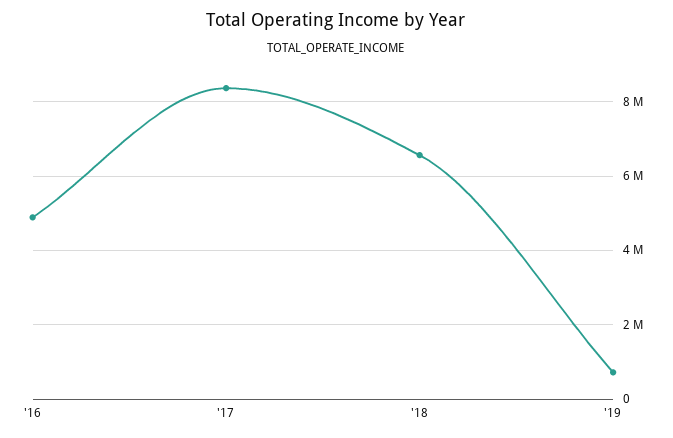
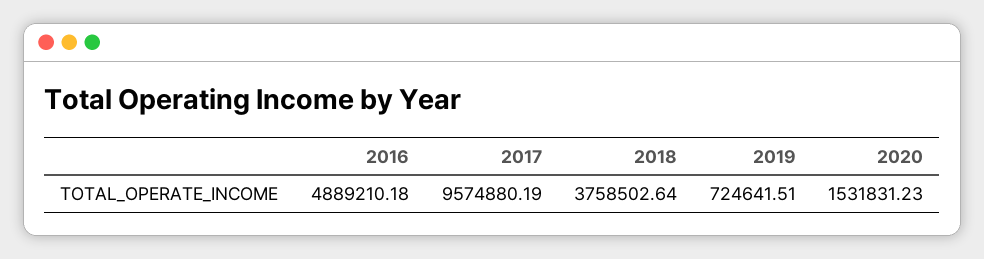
'17: 8400000 -> 9574880.19
'18: 6600000 -> 3758502.64
2020: none -> 1531831.23

